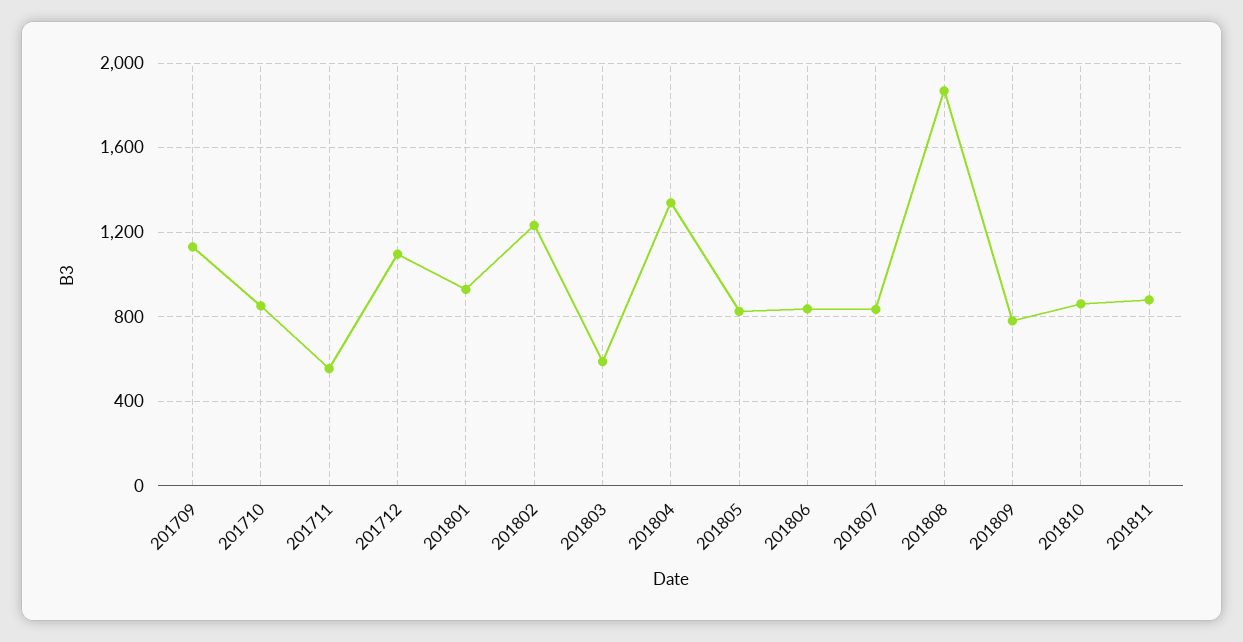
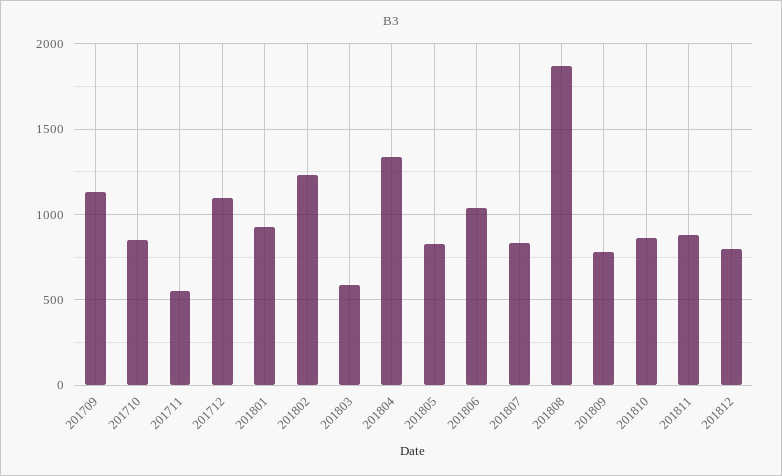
201806: 850 -> 1050
201812: none -> 800

